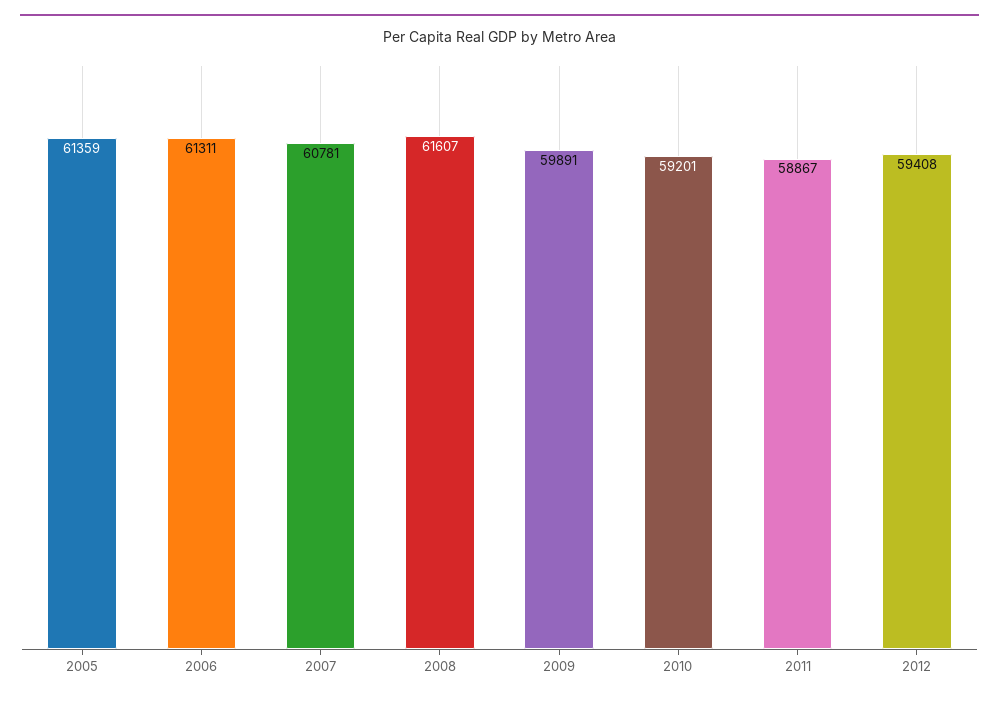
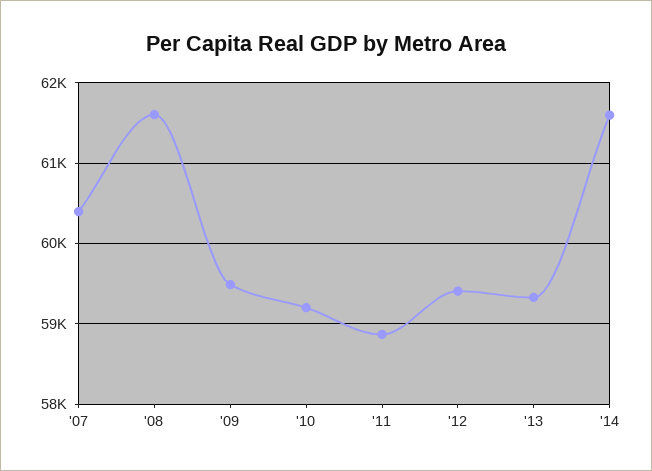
2005: 61359 -> none
2006: 61311 -> none
2007: 60781 -> 60400
2009: 59891 -> 59500
'13: none -> 59300
'14: none -> 61600

